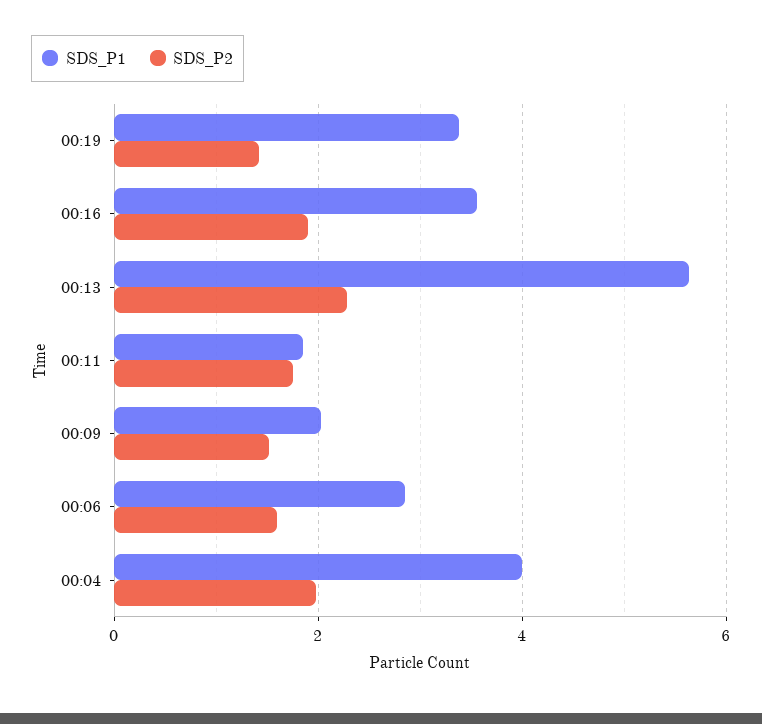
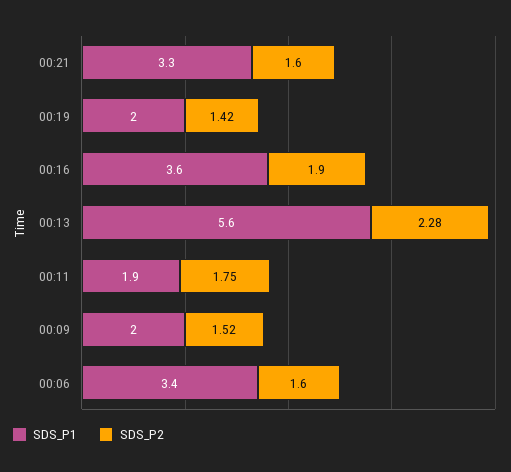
SDS_P1, 00:19: 3.4 -> 2
SDS_P1, 00:06: 2.8 -> 3.4
SDS_P1, 00:04: 4 -> none
SDS_P2, 00:04: 2 -> none
SDS_P1, 00:21: none -> 3.3
SDS_P2, 00:21: none -> 1.6

